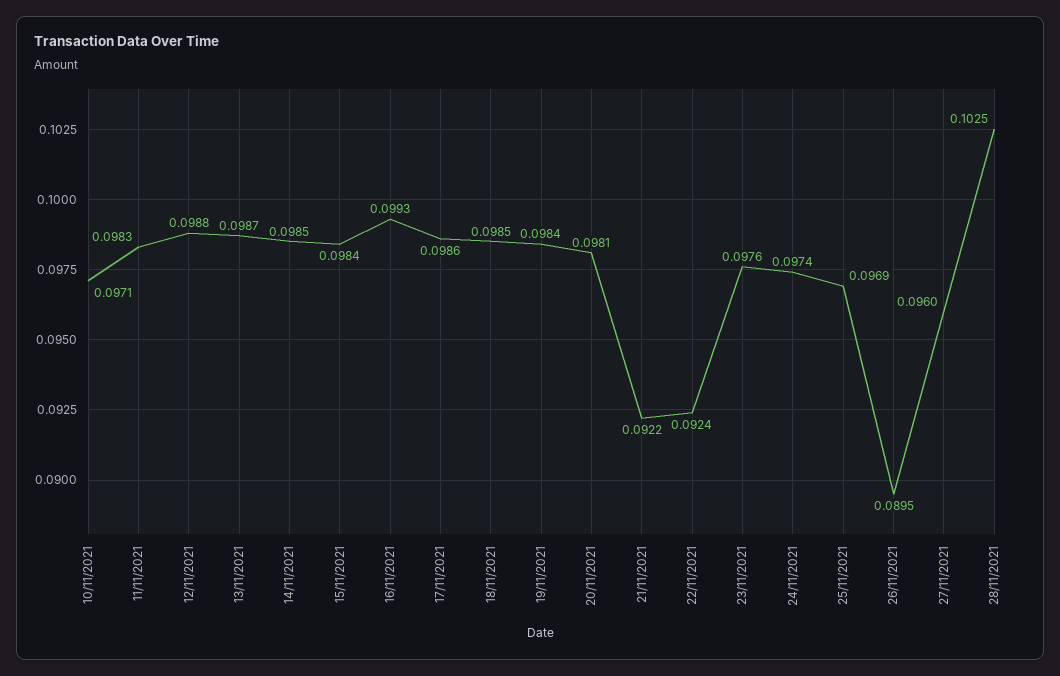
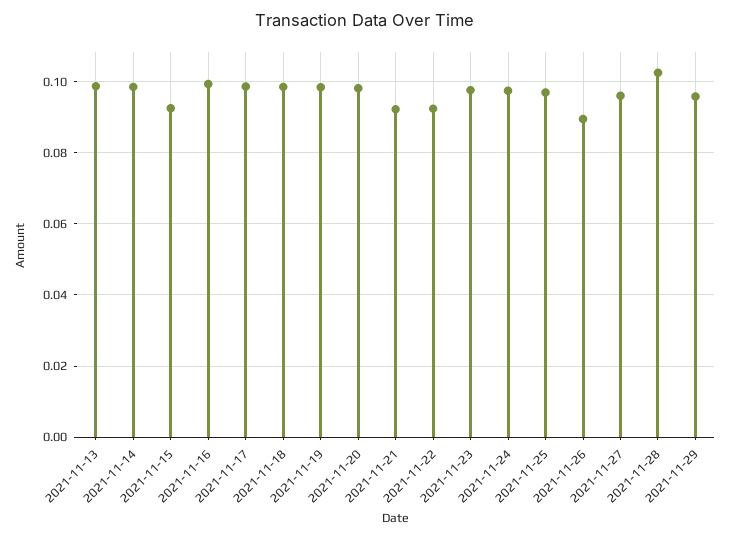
10/11/2021: 0.0971 -> none
11/11/2021: 0.0983 -> none
12/11/2021: 0.0988 -> none
15/11/2021: 0.0984 -> 0.092
2021-11-29: none -> 0.096

